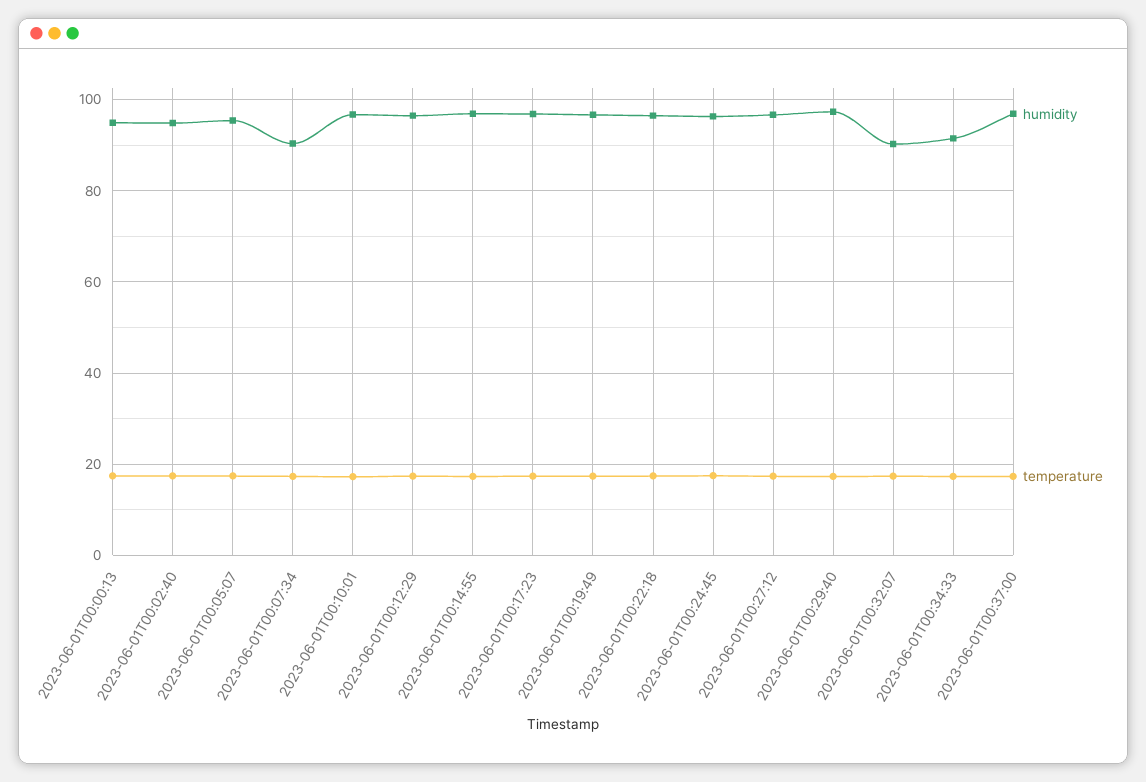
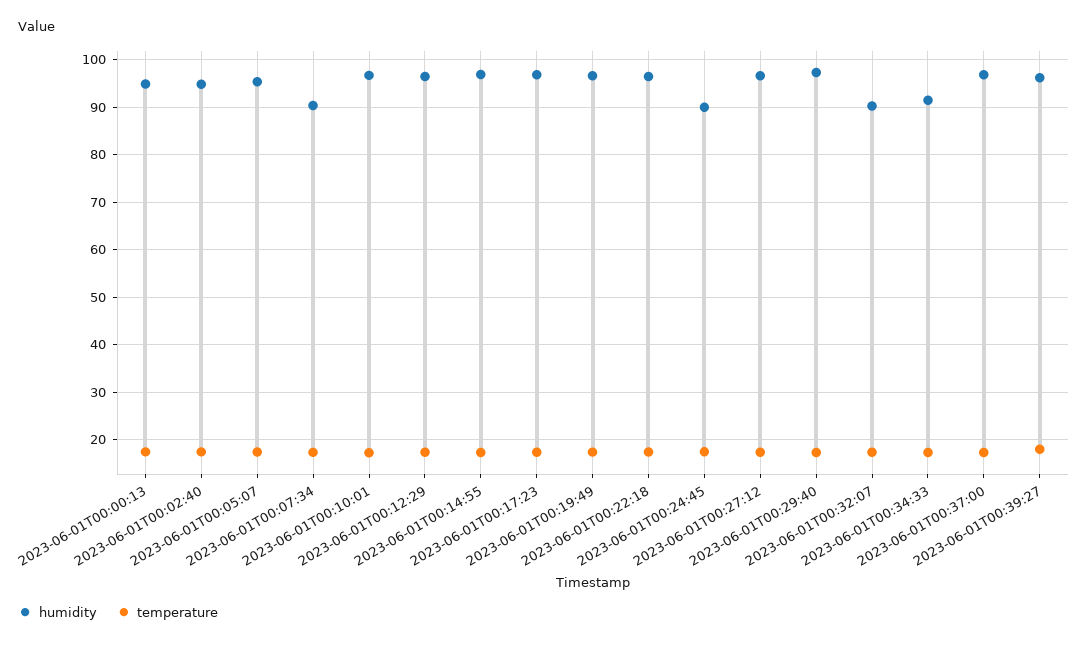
humidity, 2023-06-01T00:24:45: 96 -> 90
humidity, 2023-06-01T00:39:27: none -> 96
temperature, 2023-06-01T00:39:27: none -> 18

